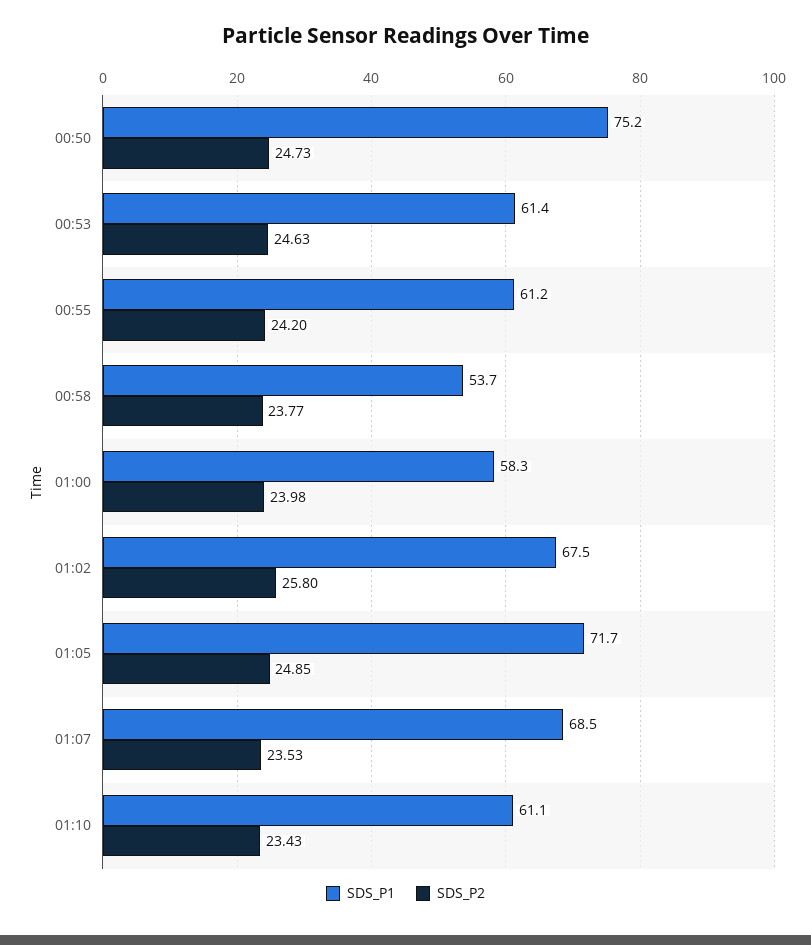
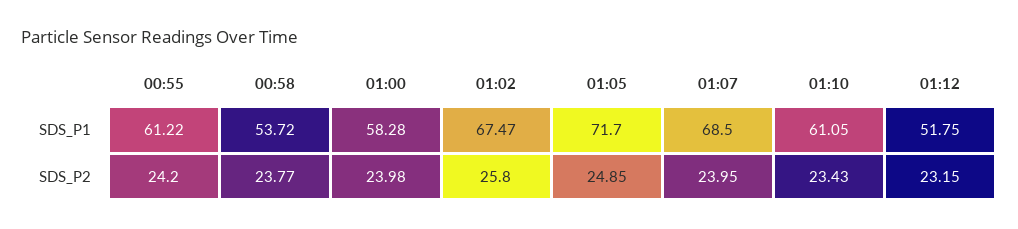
SDS_P1, 00:50: 75.2 -> none
SDS_P2, 00:50: 24.73 -> none
SDS_P1, 00:53: 61.4 -> none
SDS_P2, 00:53: 24.63 -> none
SDS_P2, 01:07: 23.53 -> 23.95
SDS_P1, 01:12: none -> 51.75
SDS_P2, 01:12: none -> 23.15

